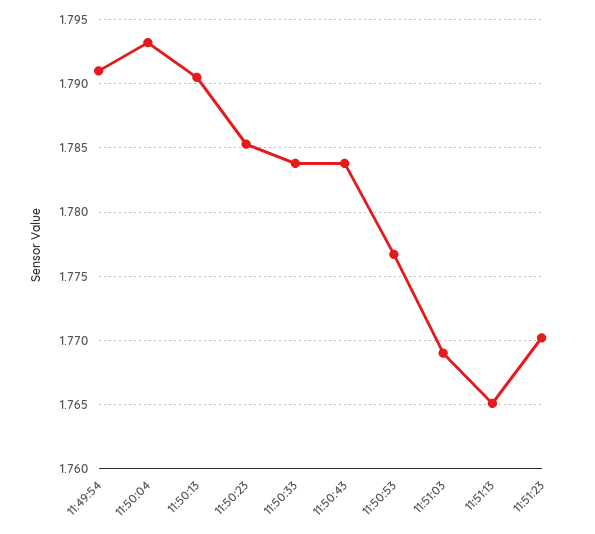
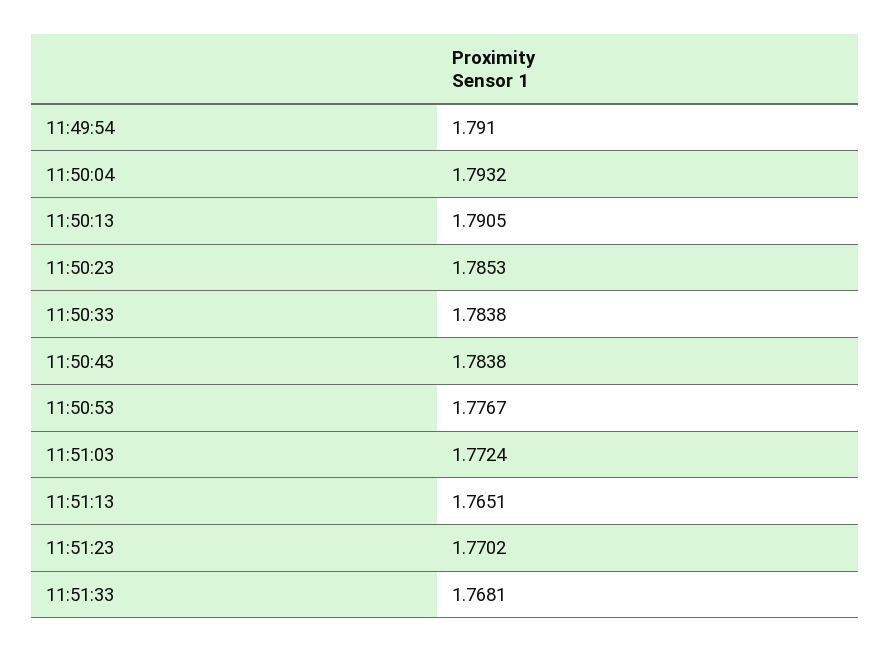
11:51:03: 1.769 -> 1.7724
11:51:33: none -> 1.7681

